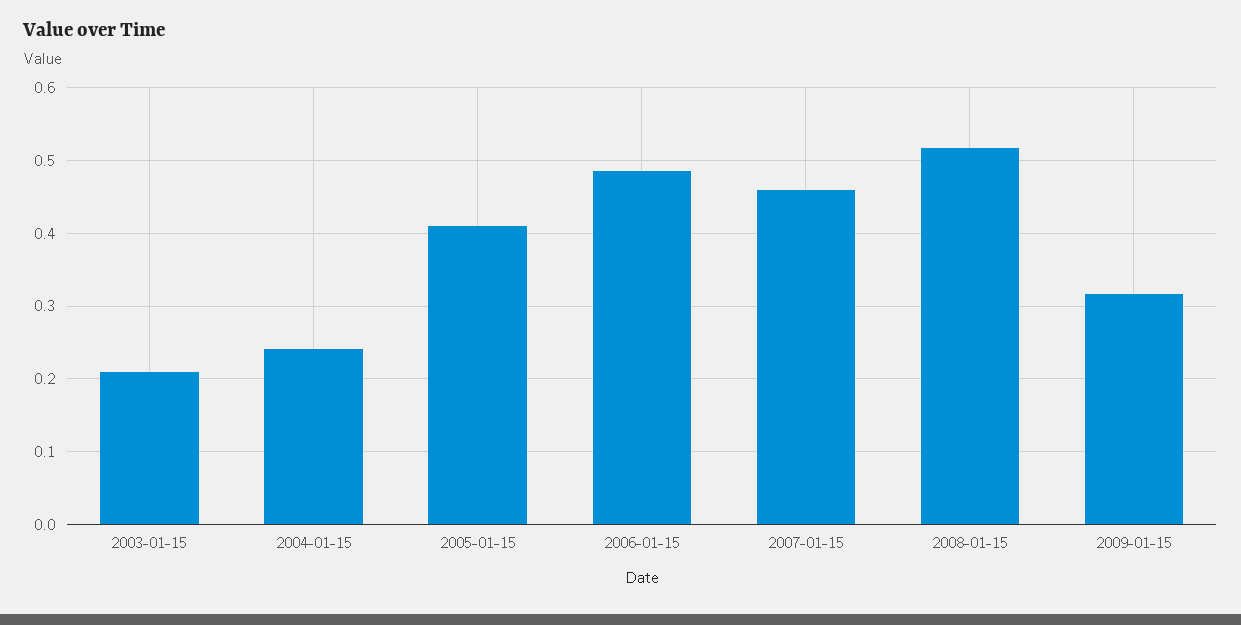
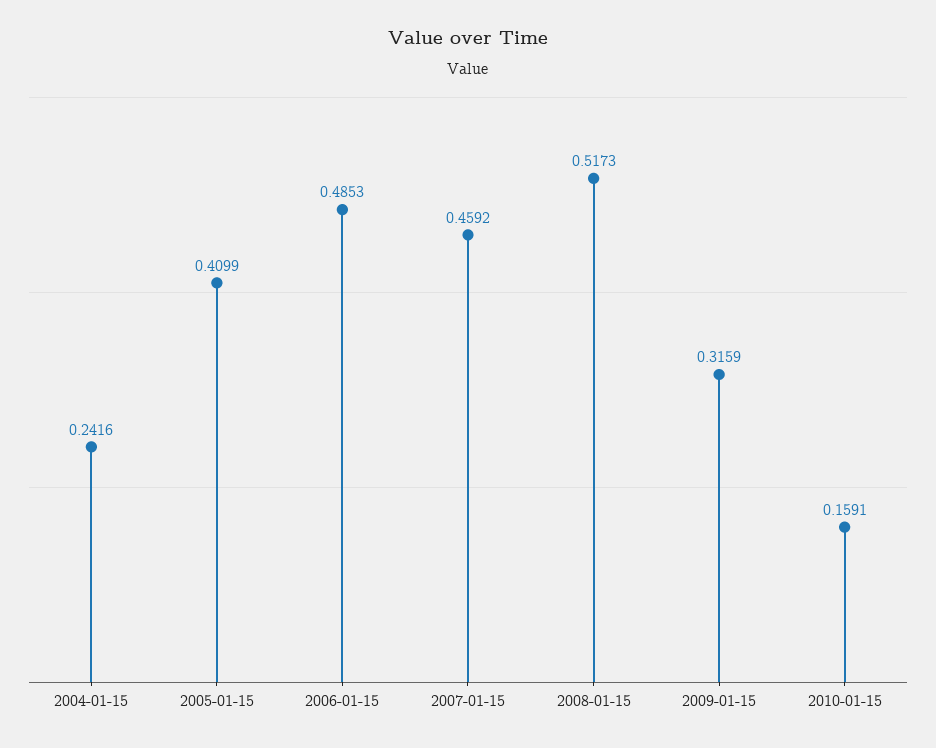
2003-01-15: 0.21 -> none
2010-01-15: none -> 0.1591

